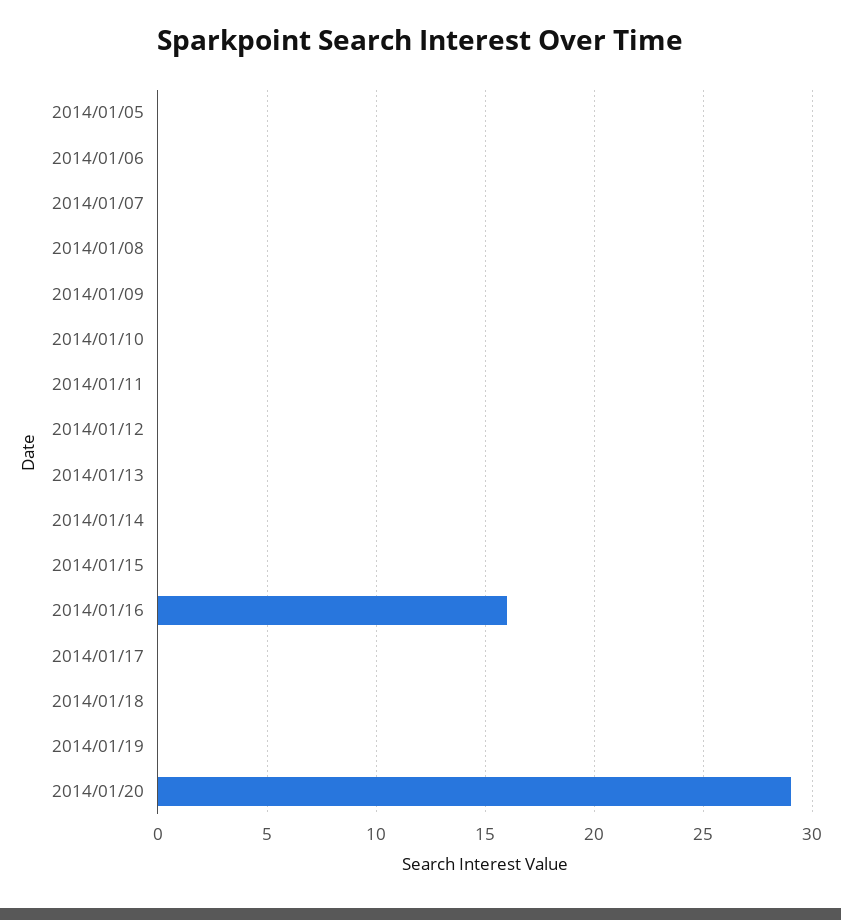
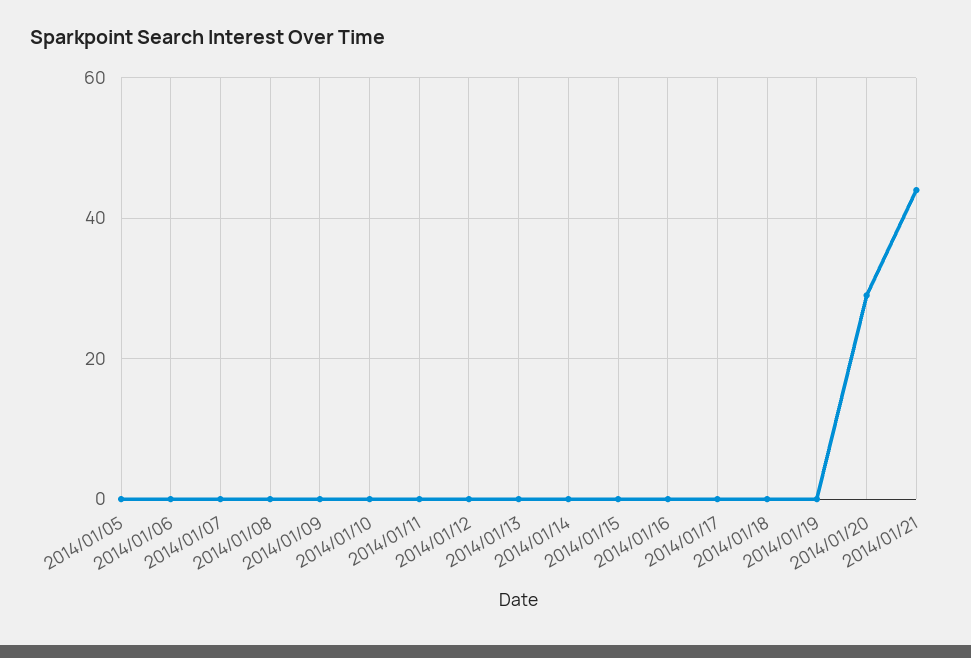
2014/01/16: 16 -> 0
2014/01/21: none -> 45

